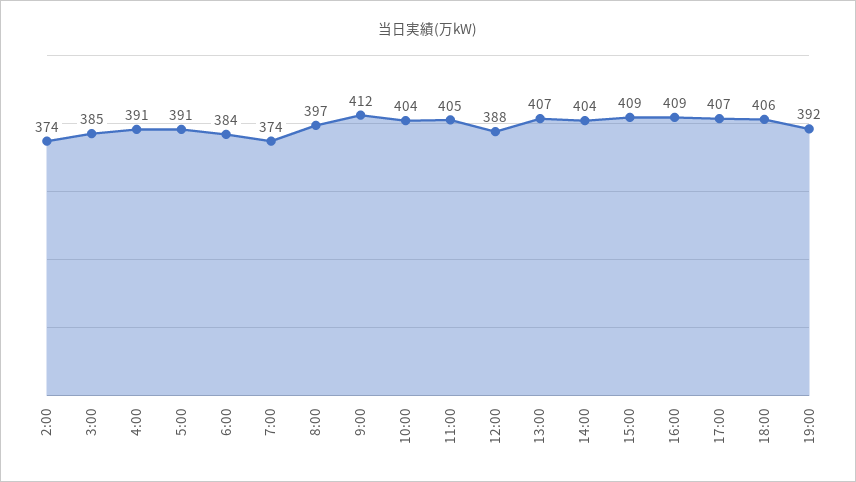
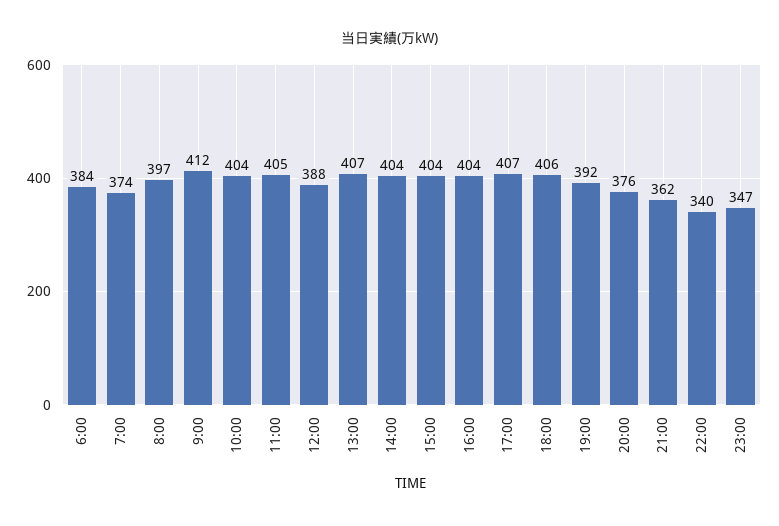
2:00: 374 -> none
3:00: 385 -> none
4:00: 391 -> none
5:00: 391 -> none
15:00: 409 -> 404
16:00: 409 -> 404
20:00: none -> 376
21:00: none -> 362
22:00: none -> 340
23:00: none -> 347

